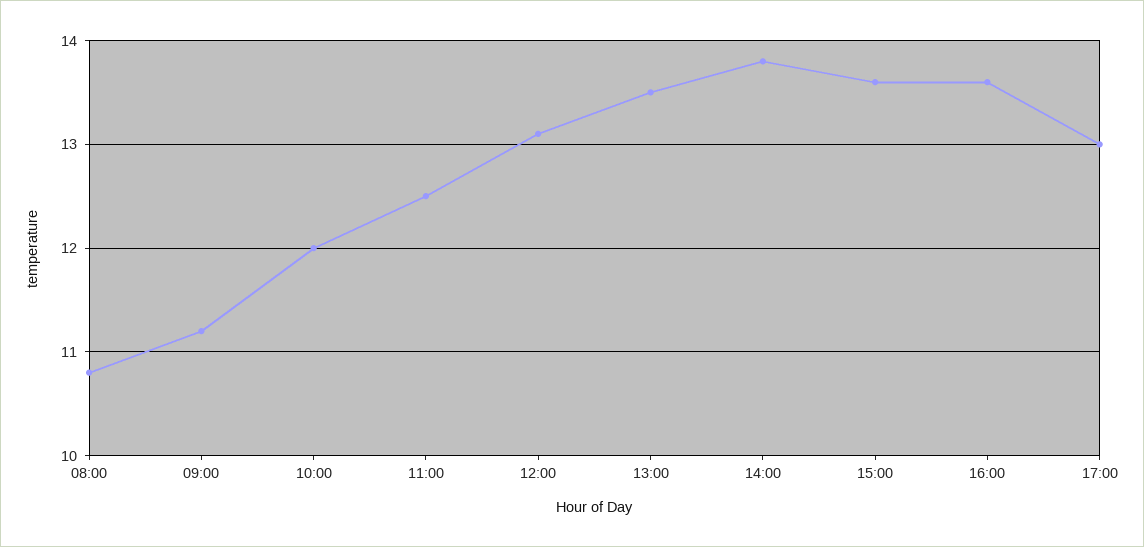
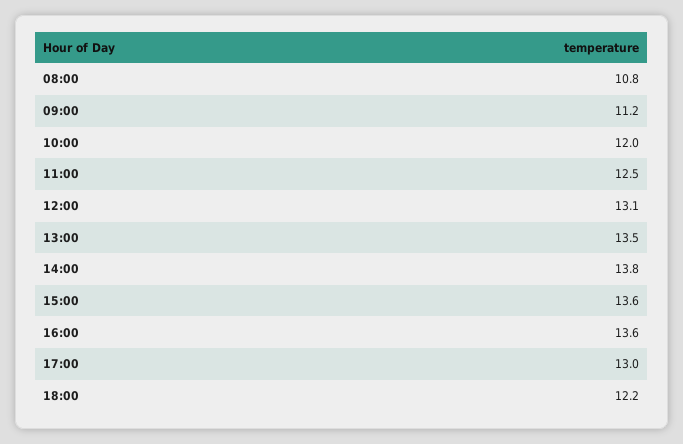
18:00: none -> 12.2

